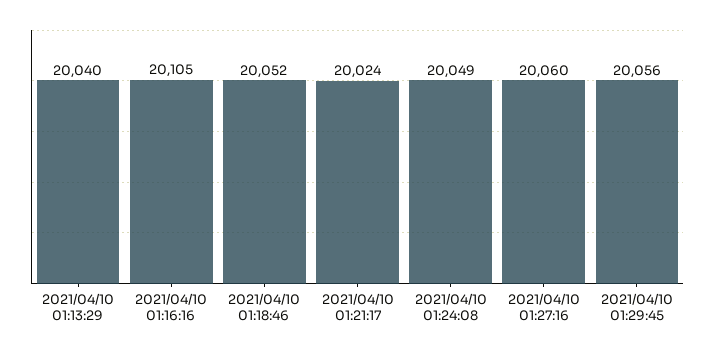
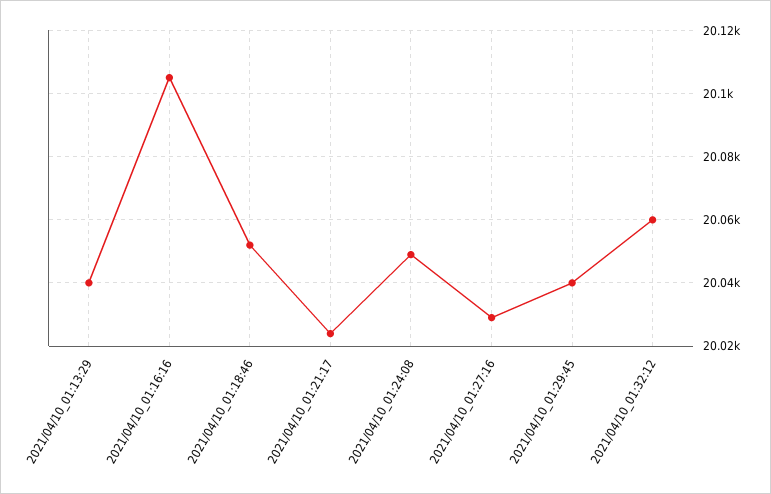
2021/04/10 01:27:16: 20060 -> 20030
2021/04/10 01:29:45: 20056 -> 20040
2021/04/10_01:32:12: none -> 20060

